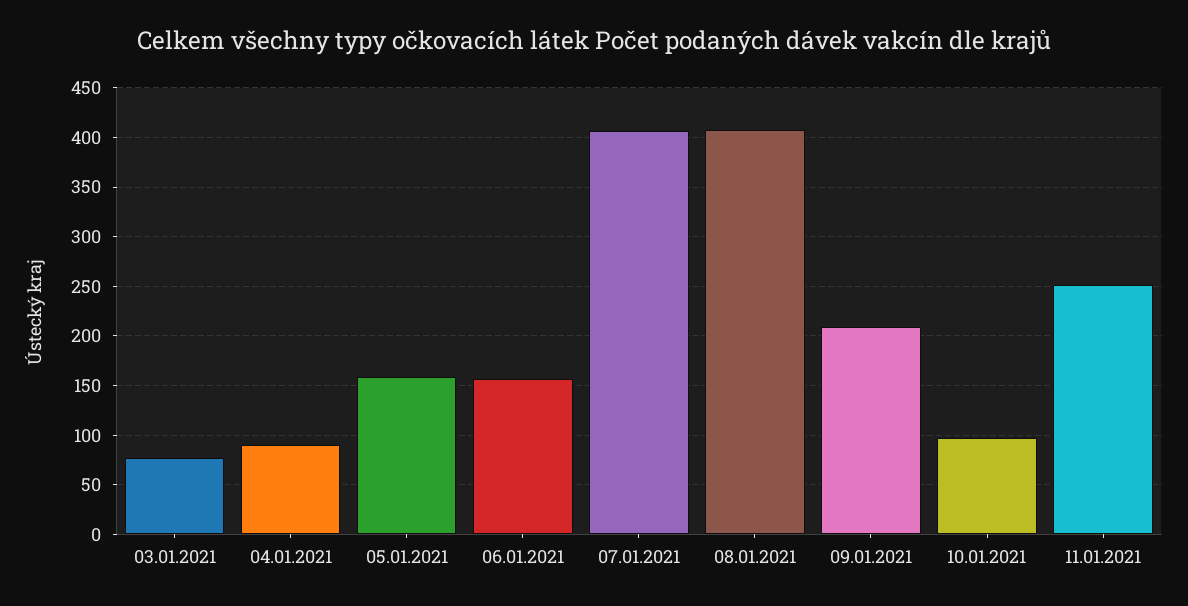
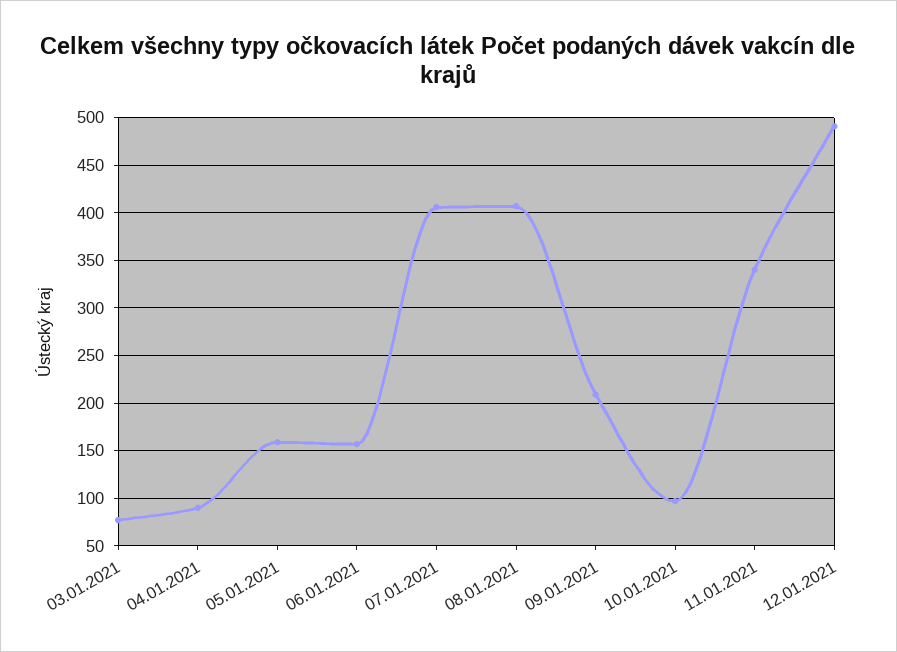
11.01.2021: 250 -> 340
12.01.2021: none -> 490

